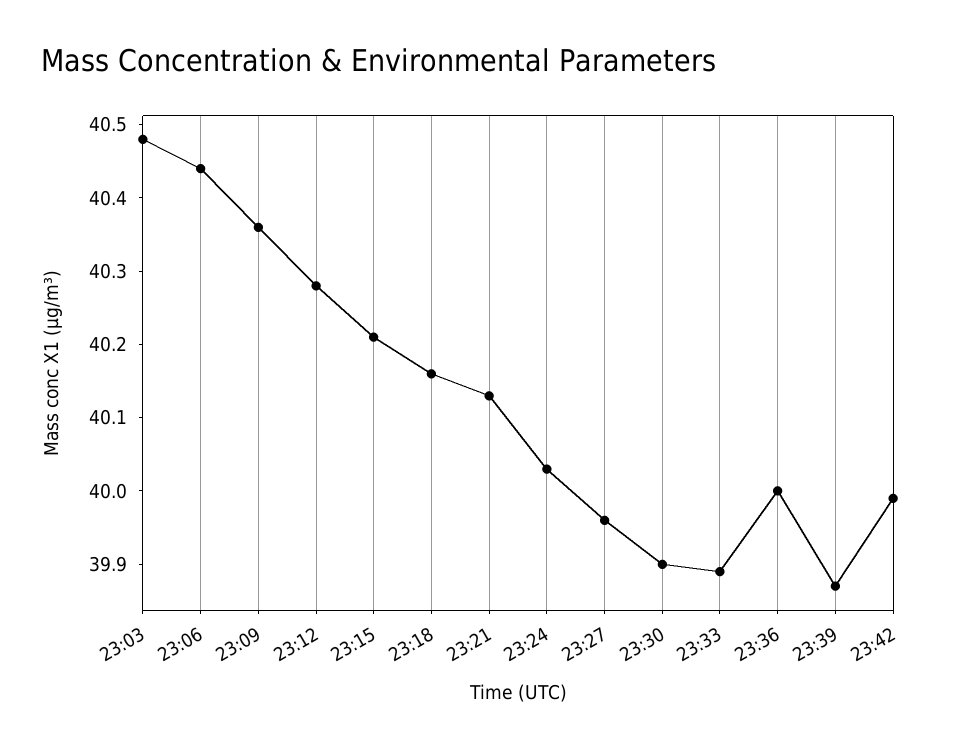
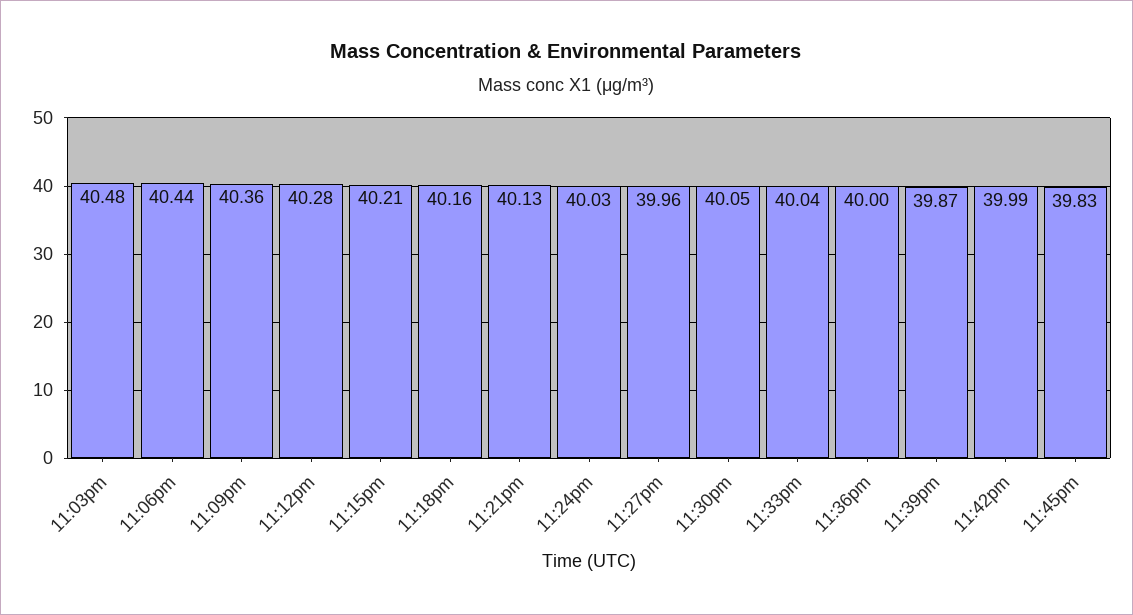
23:30: 39.9 -> 40.05
23:33: 39.9 -> 40.04
11:45pm: none -> 39.83

